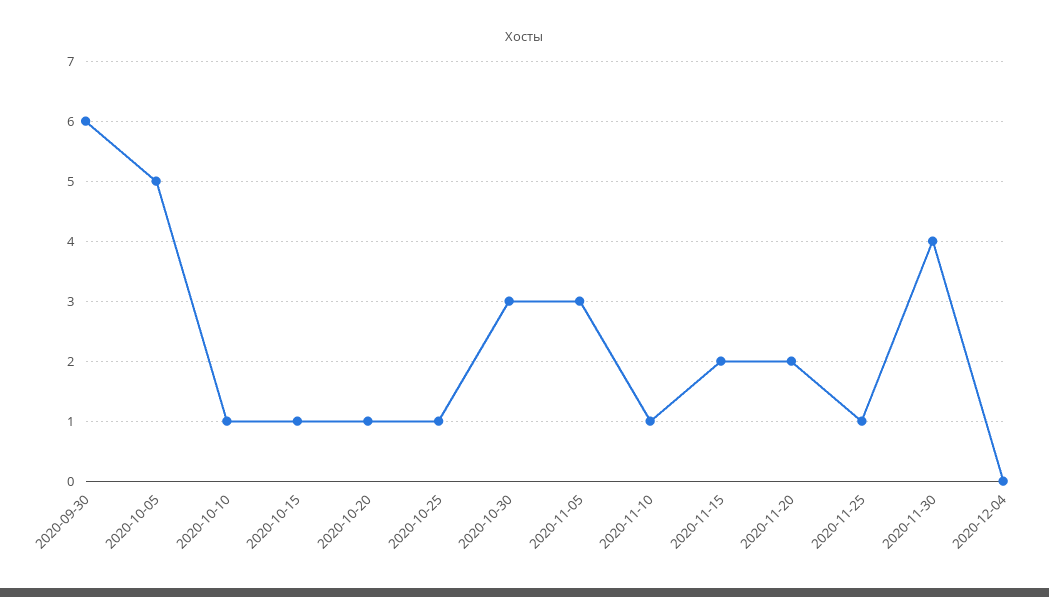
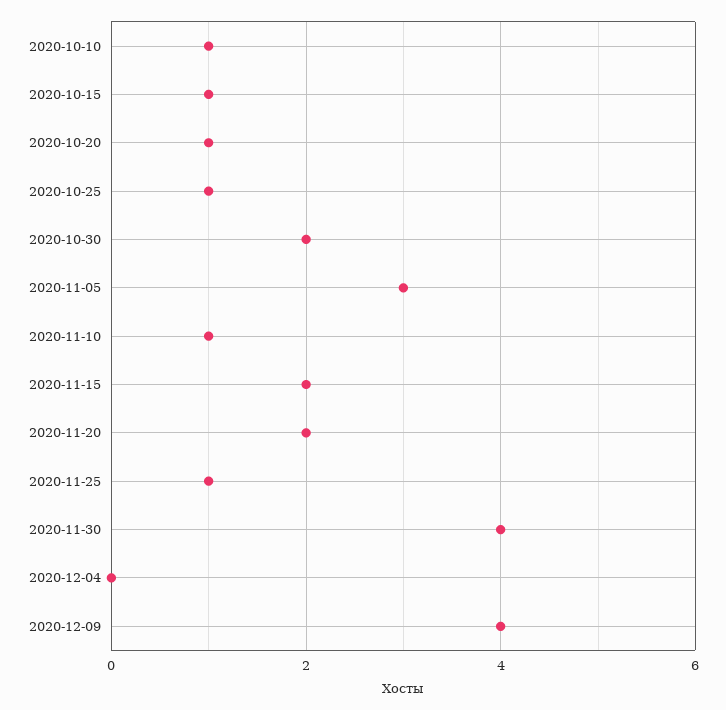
2020-09-30: 6 -> none
2020-10-05: 5 -> none
2020-10-30: 3 -> 2
2020-12-09: none -> 4

